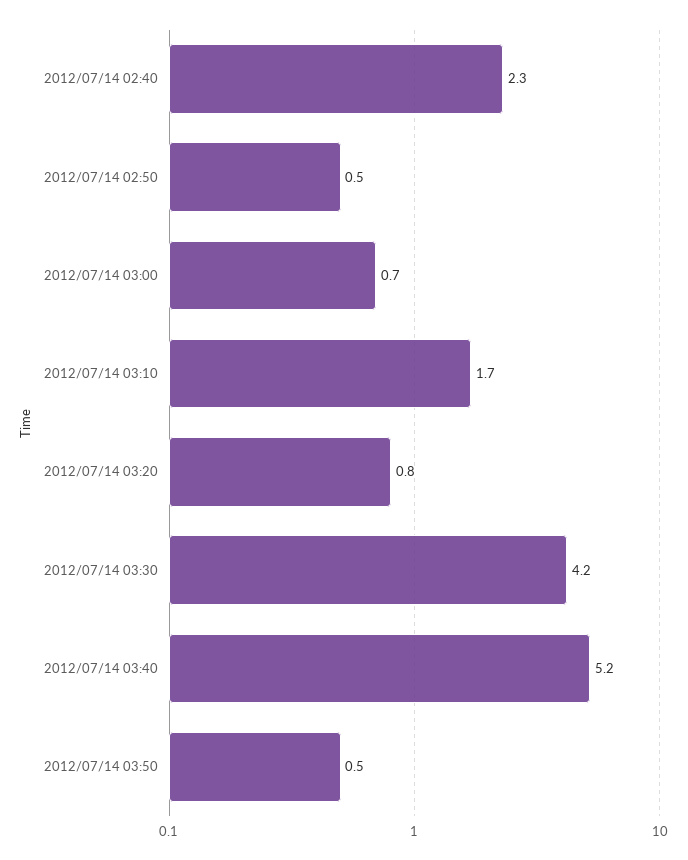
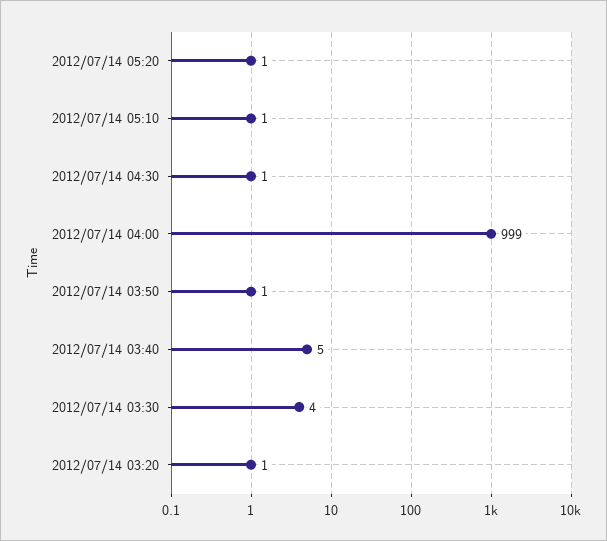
2012/07/14 02:40: 2.3 -> none
2012/07/14 02:50: 0.5 -> none
2012/07/14 03:00: 0.7 -> none
2012/07/14 03:10: 1.7 -> none
2012/07/14 05:20: none -> 1
2012/07/14 05:10: none -> 1
2012/07/14 04:30: none -> 1
2012/07/14 04:00: none -> 999

